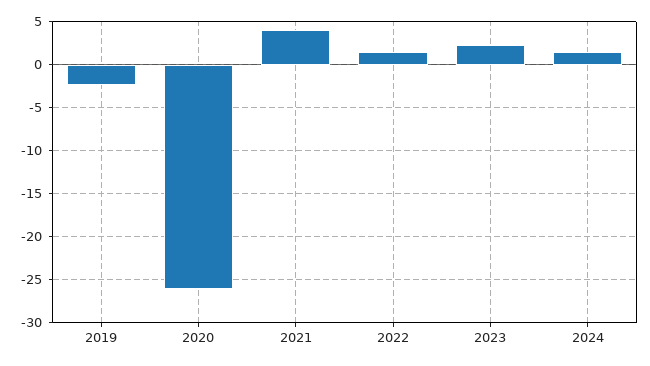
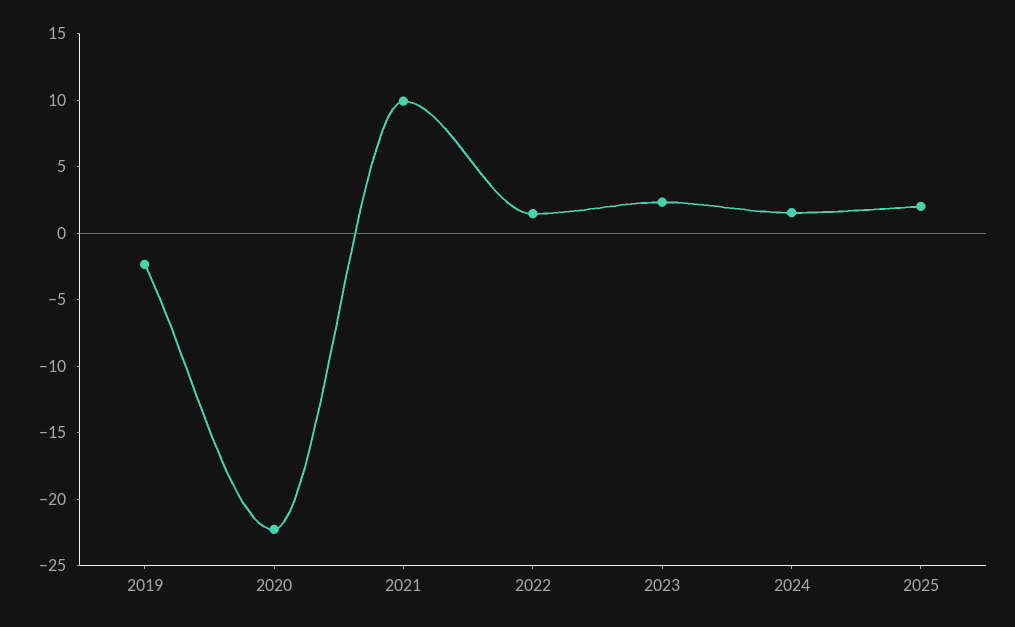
2020: -26 -> -22
2021: 4 -> 10
2025: none -> 2

